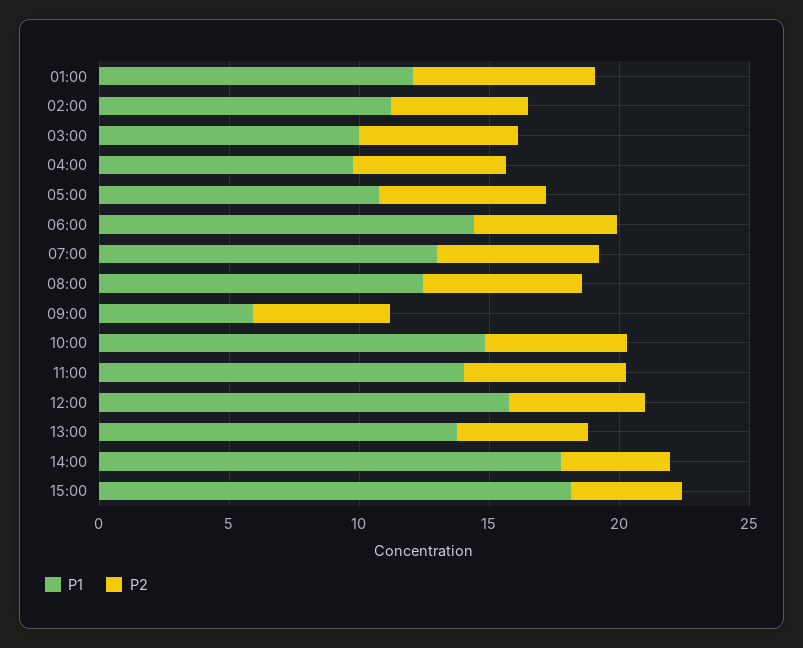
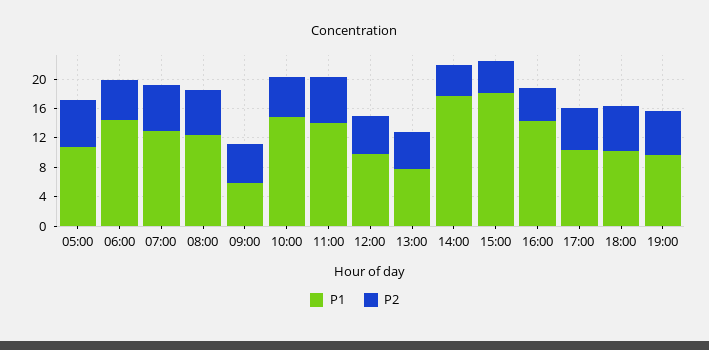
P1, 01:00: 12 -> none
P2, 01:00: 7 -> none
P1, 02:00: 11 -> none
P2, 02:00: 5 -> none
P1, 03:00: 10 -> none
P2, 03:00: 6 -> none
P1, 04:00: 10 -> none
P2, 04:00: 6 -> none
P1, 12:00: 16 -> 10
P1, 13:00: 14 -> 8
P1, 16:00: none -> 14
P2, 16:00: none -> 4
P1, 17:00: none -> 10
P2, 17:00: none -> 6
P1, 18:00: none -> 10
P2, 18:00: none -> 6
P1, 19:00: none -> 10
P2, 19:00: none -> 6

